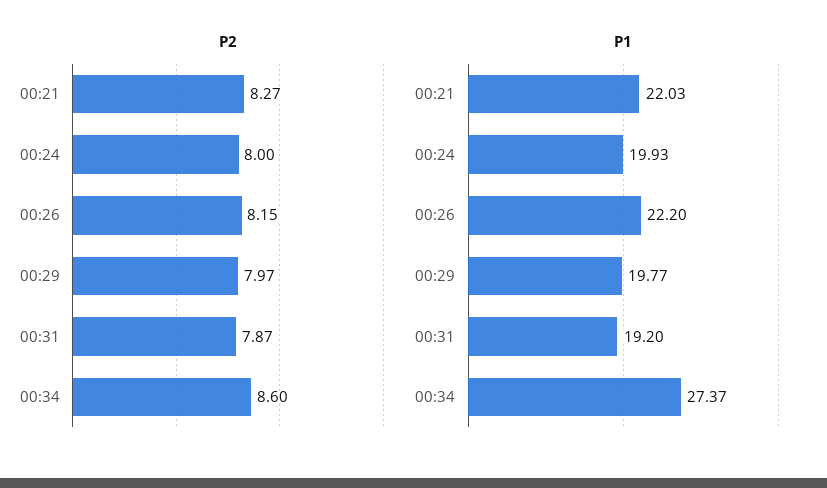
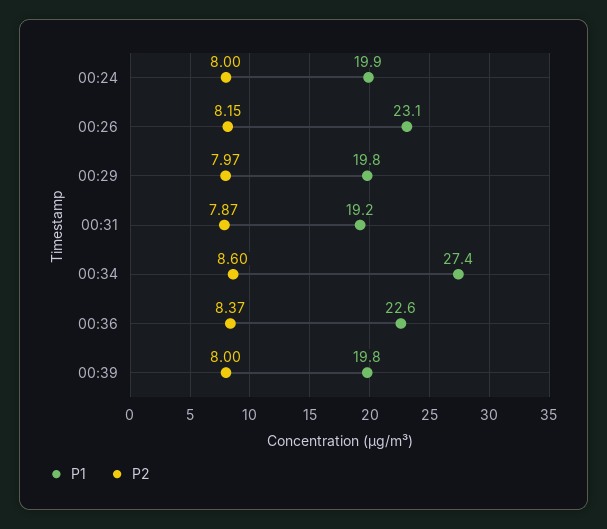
P2, 00:21: 8.27 -> none
P1, 00:21: 22.03 -> none
P1, 00:26: 22.2 -> 23.1
P1, 00:36: none -> 22.6
P2, 00:36: none -> 8.37
P1, 00:39: none -> 19.8
P2, 00:39: none -> 8

